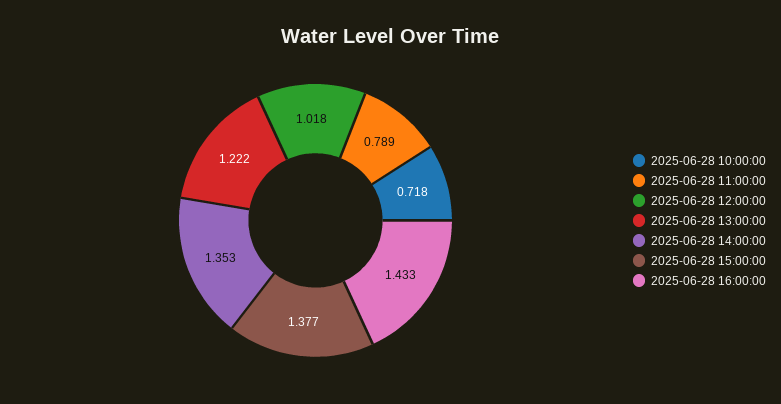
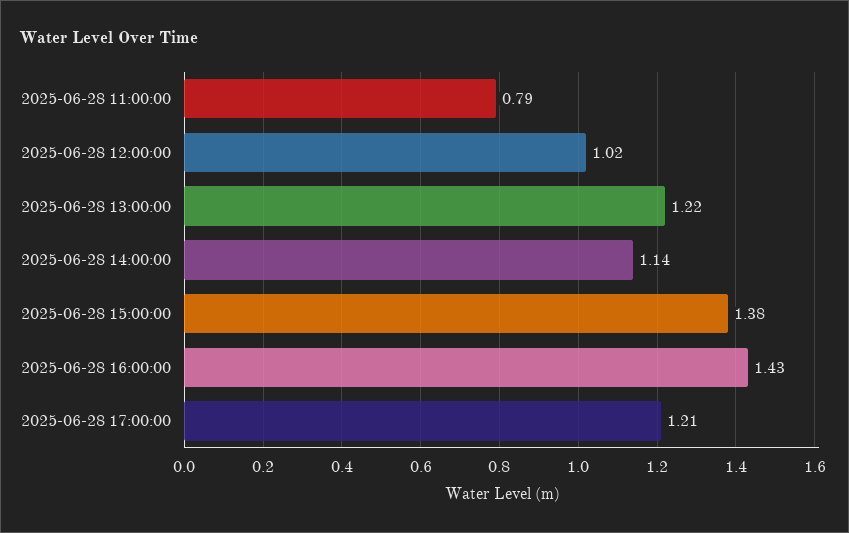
2025-06-28 10:00:00: 0.718 -> none
2025-06-28 14:00:00: 1.353 -> 1.14
2025-06-28 17:00:00: none -> 1.21

